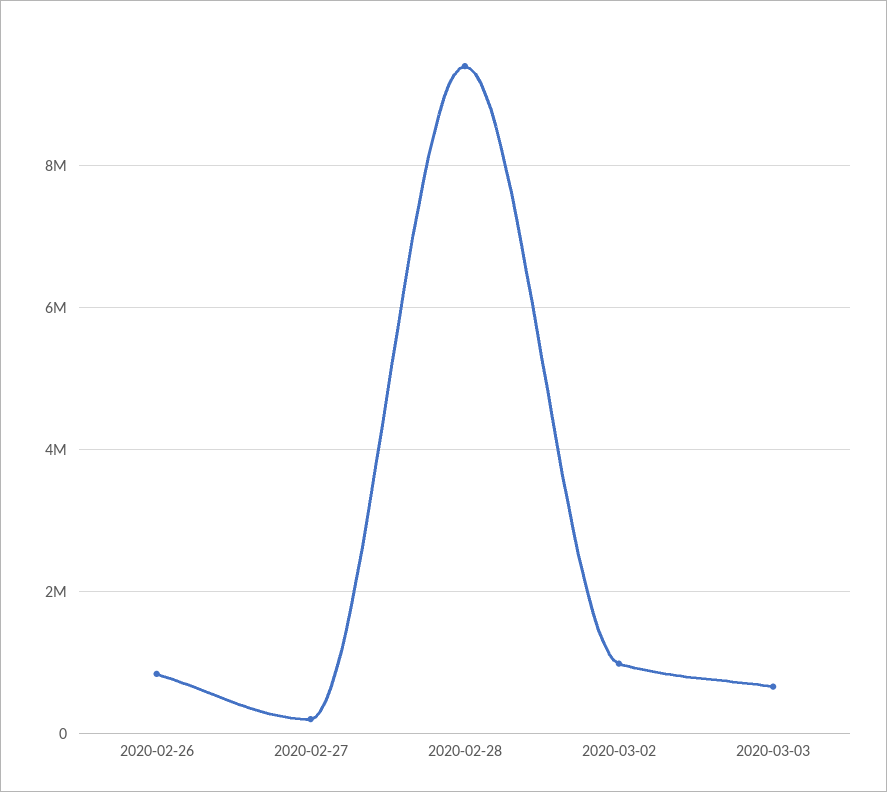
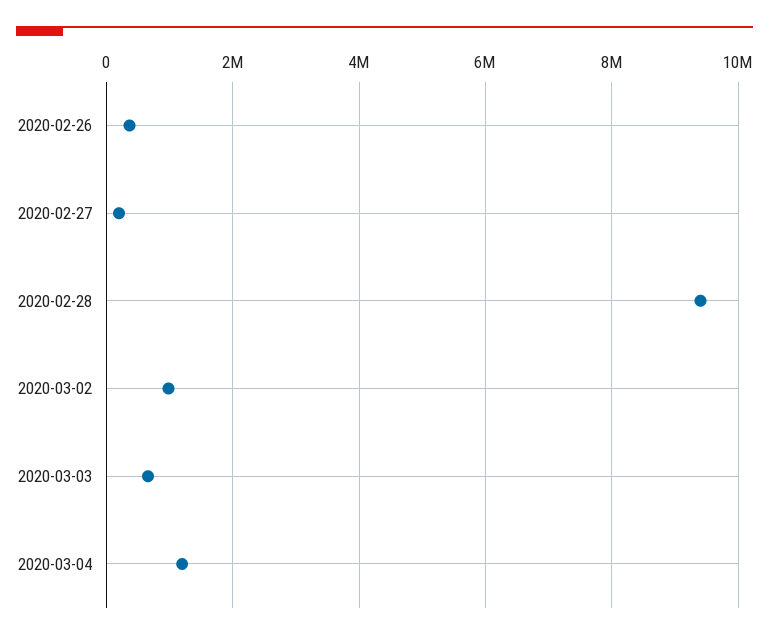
2020-02-26: 800000 -> 400000
2020-03-04: none -> 1200000

